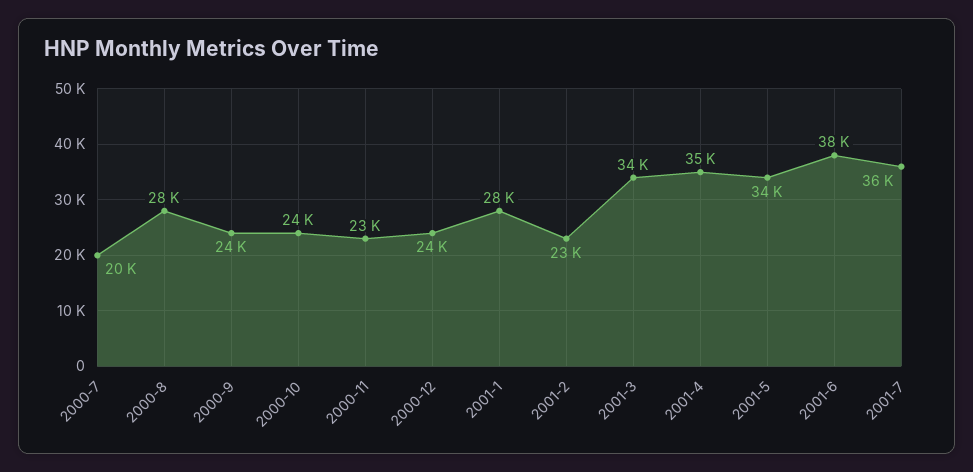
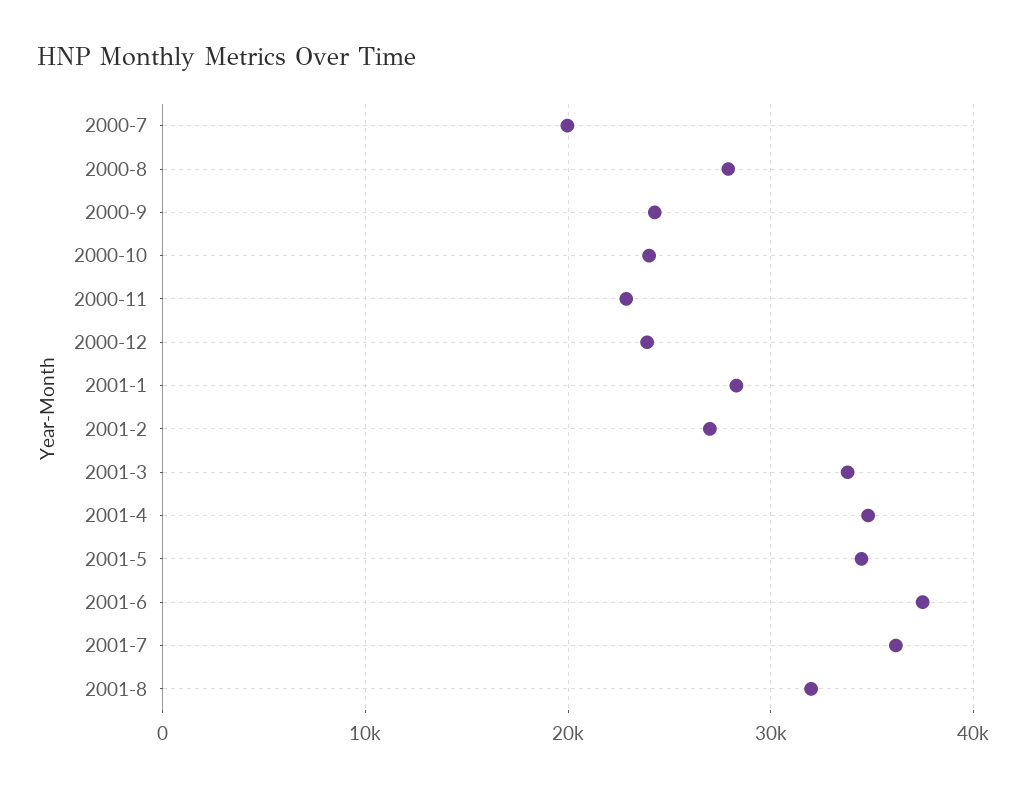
2001-2: 23000 -> 27000
2001-8: none -> 32000

